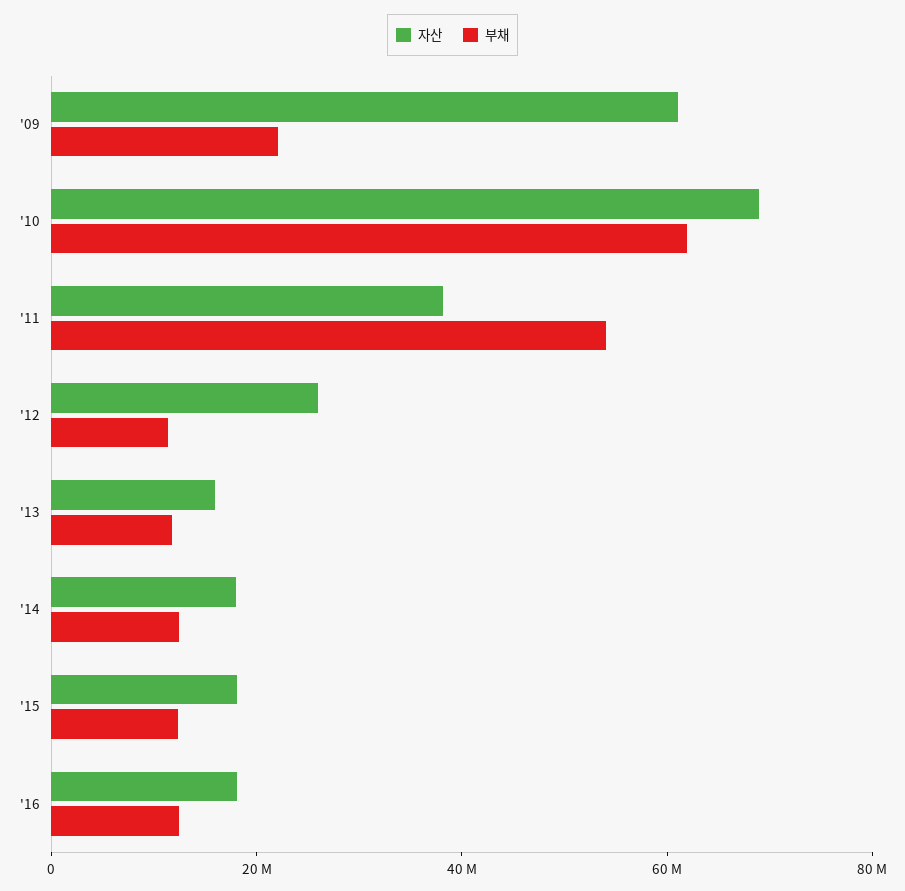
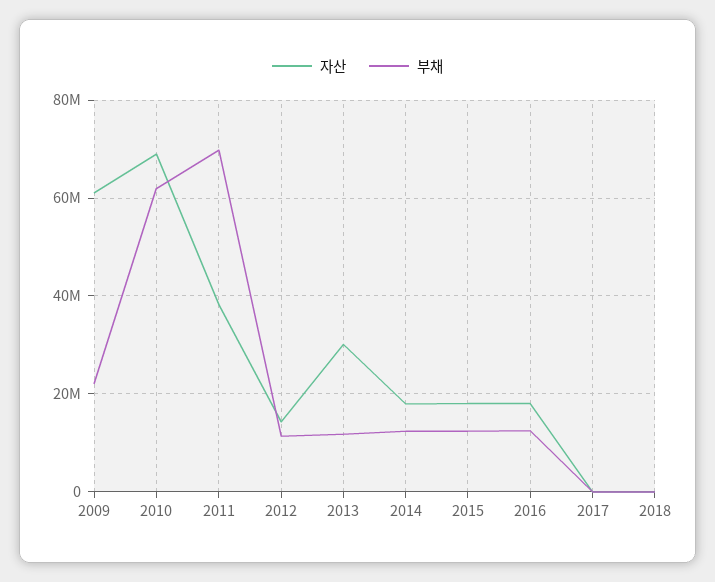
부채, '11: 55000000 -> 70000000
자산, '12: 25000000 -> 14000000
자산, '13: 15000000 -> 30000000
자산, 2017: none -> 0
부채, 2017: none -> 0
자산, 2018: none -> 0
부채, 2018: none -> 0

